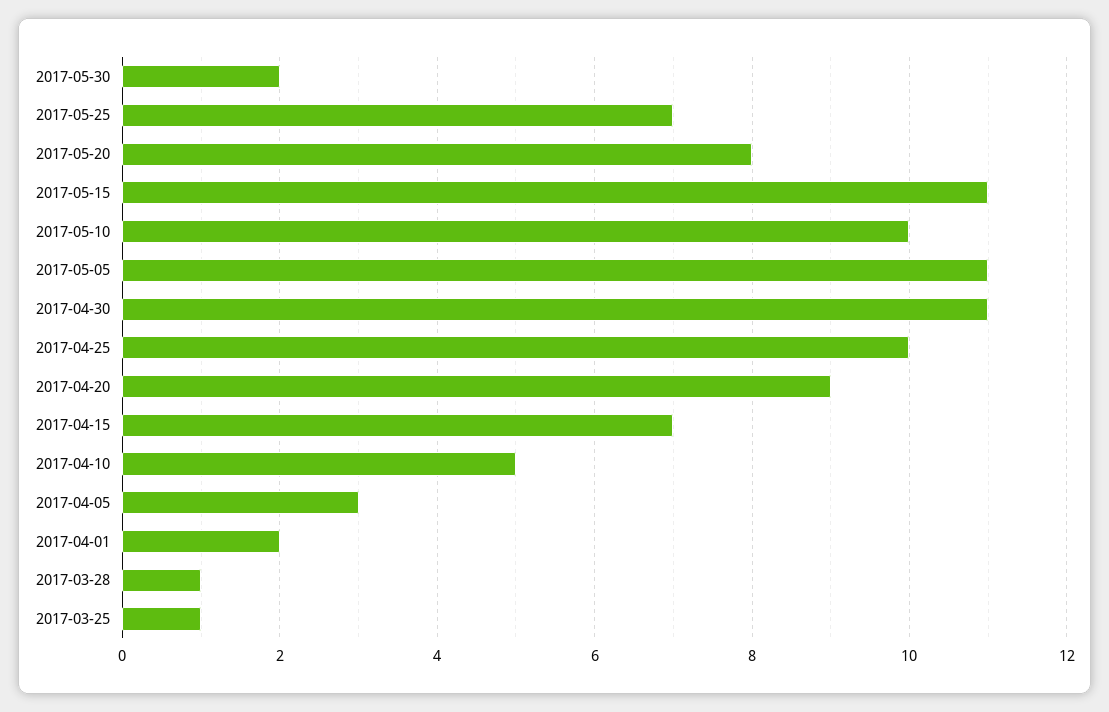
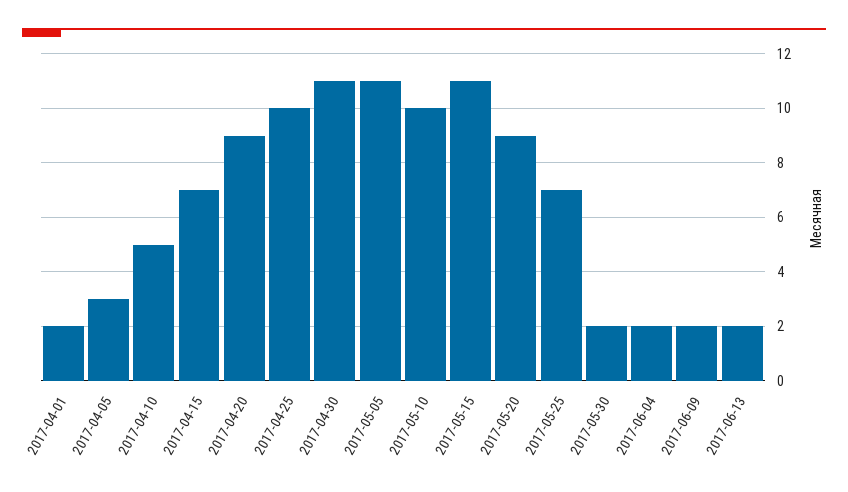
2017-05-20: 8 -> 9
2017-03-28: 1 -> none
2017-03-25: 1 -> none
2017-06-04: none -> 2
2017-06-09: none -> 2
2017-06-13: none -> 2

